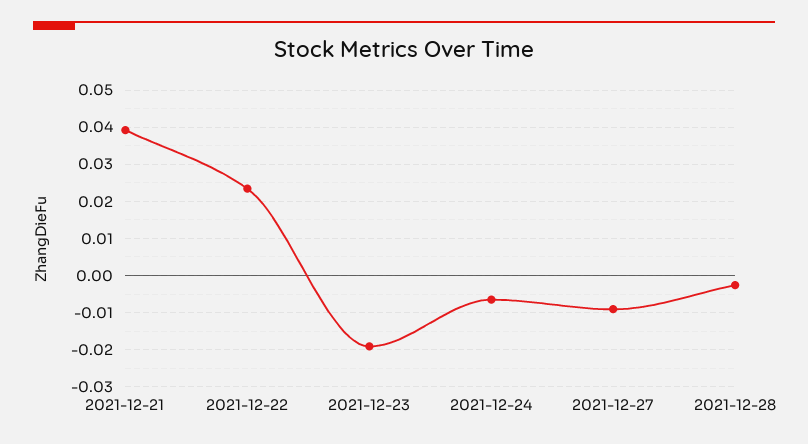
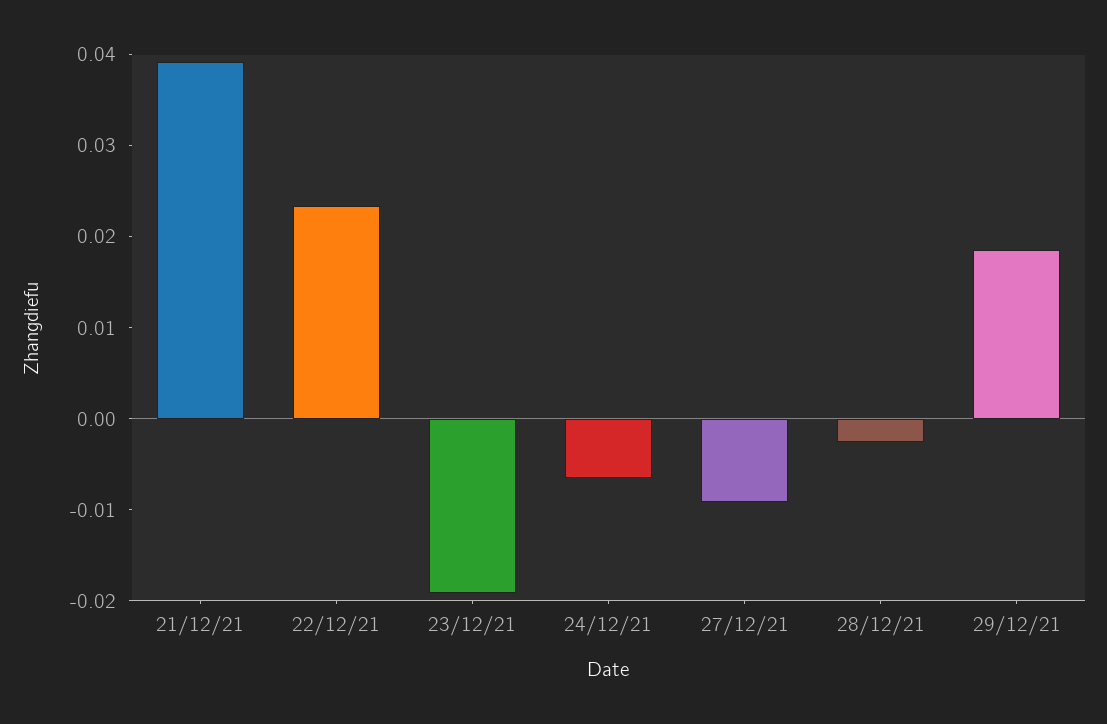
29/12/21: none -> 0.018

